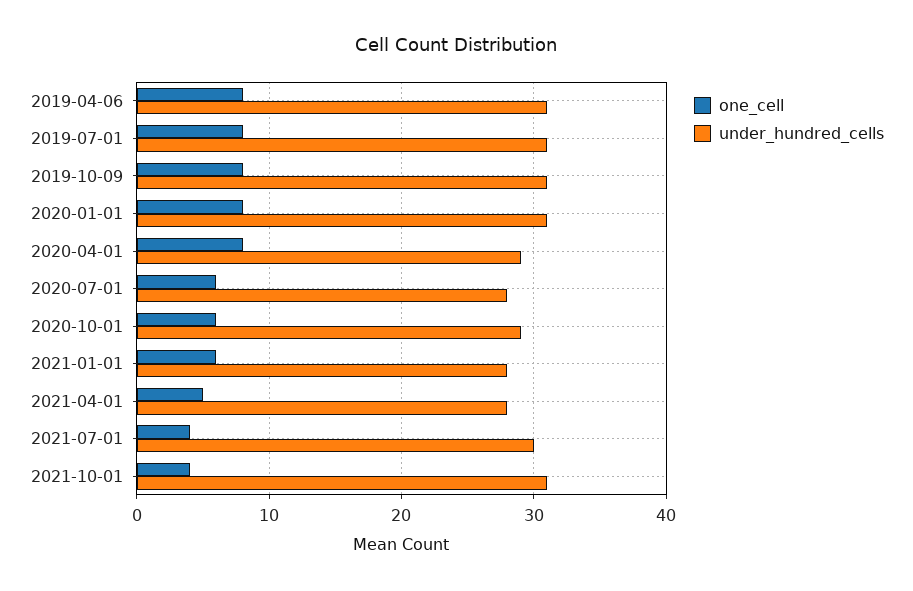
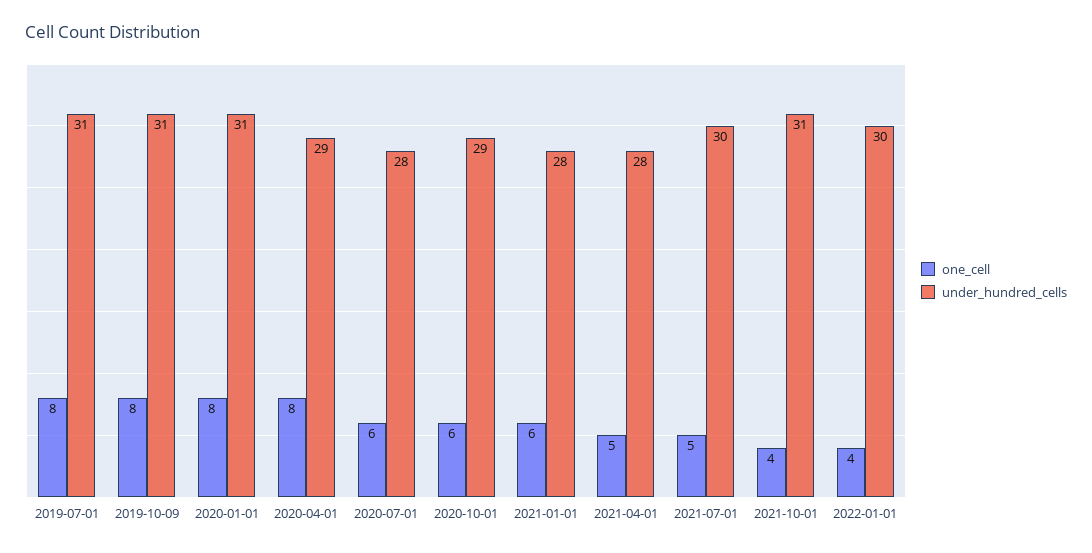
one_cell, 2019-04-06: 8 -> none
under_hundred_cells, 2019-04-06: 31 -> none
one_cell, 2021-07-01: 4 -> 5
one_cell, 2022-01-01: none -> 4
under_hundred_cells, 2022-01-01: none -> 30

